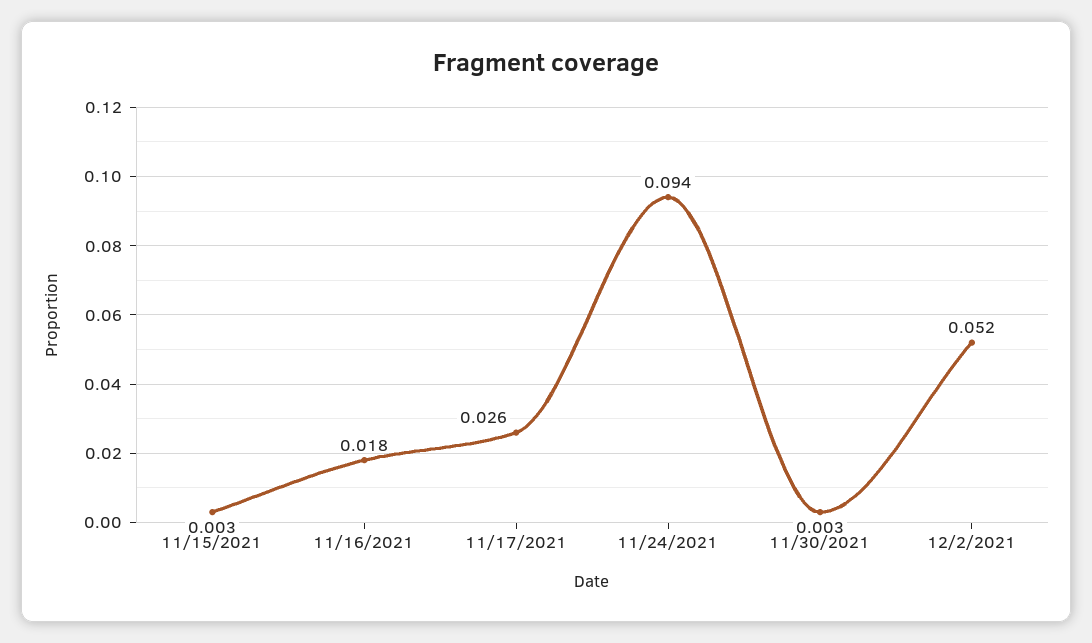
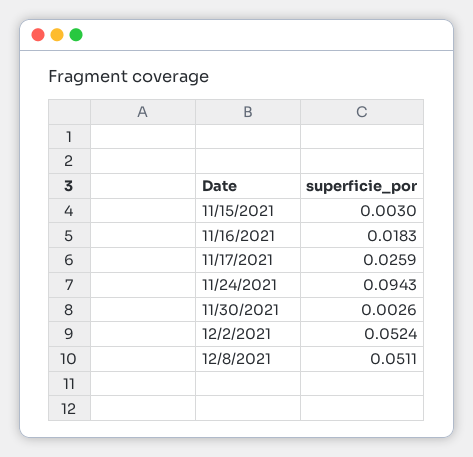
12/8/2021: none -> 0.0511

